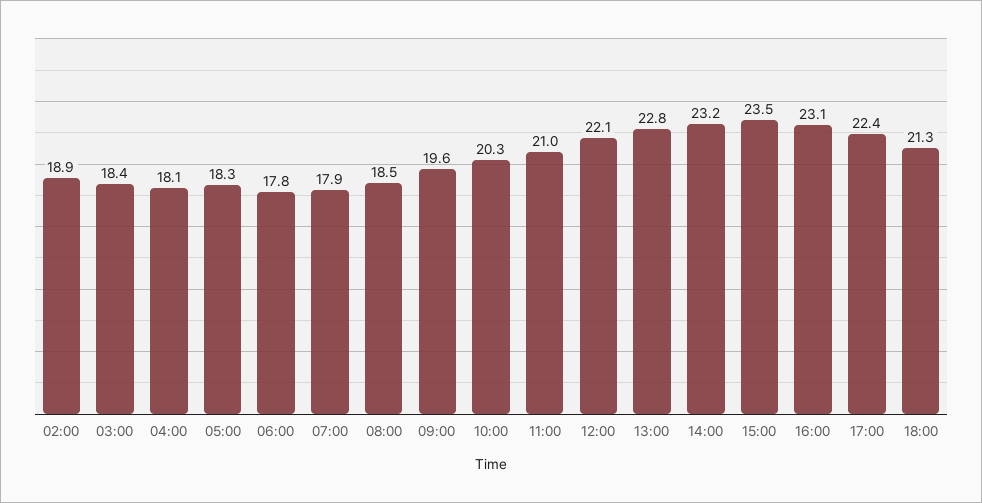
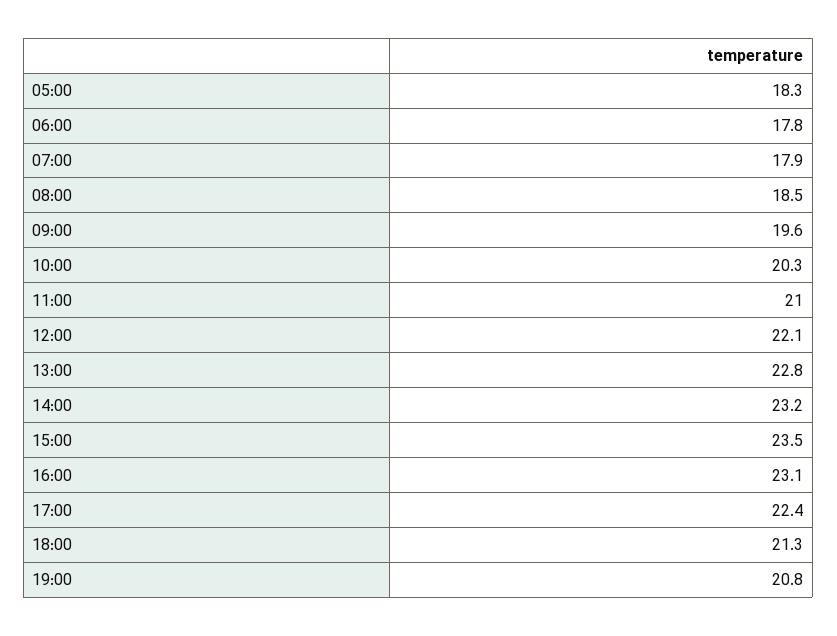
02:00: 18.9 -> none
03:00: 18.4 -> none
04:00: 18.1 -> none
19:00: none -> 20.8

